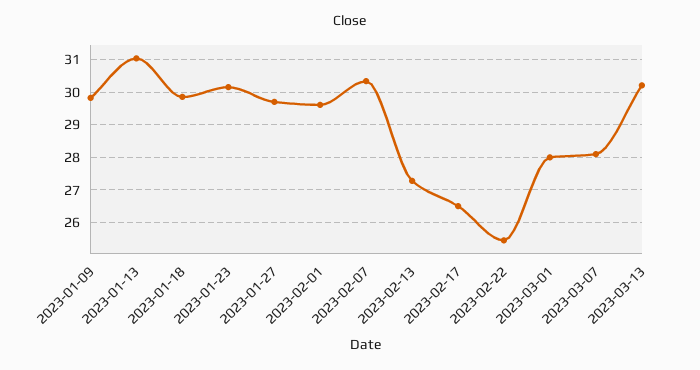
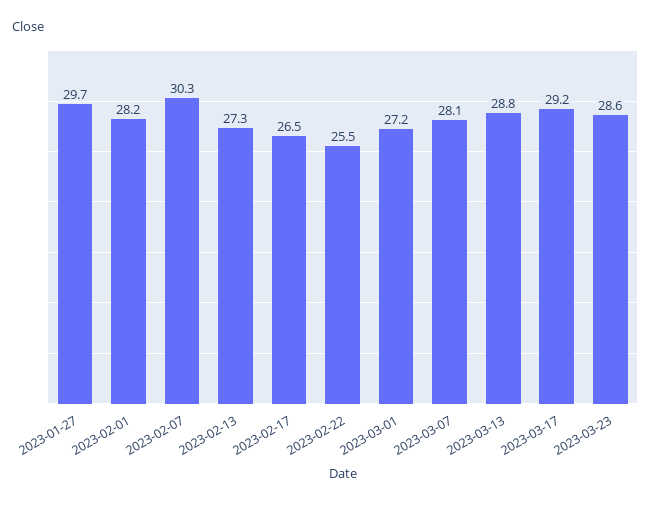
2023-01-09: 29.8 -> none
2023-01-13: 31 -> none
2023-01-18: 29.8 -> none
2023-01-23: 30.2 -> none
2023-02-01: 29.6 -> 28.2
2023-03-01: 28 -> 27.2
2023-03-13: 30.2 -> 28.8
2023-03-17: none -> 29.2
2023-03-23: none -> 28.6

